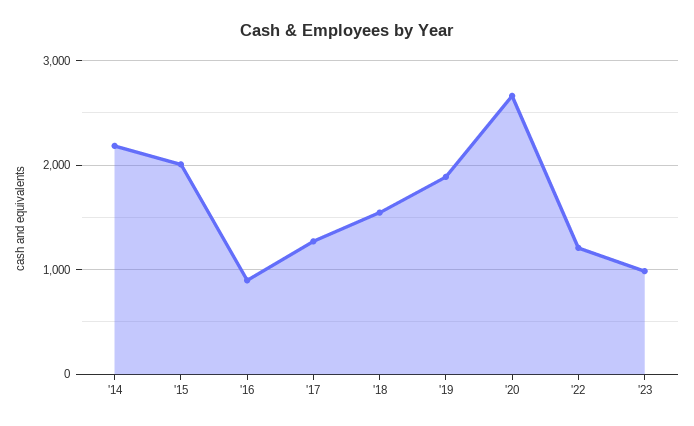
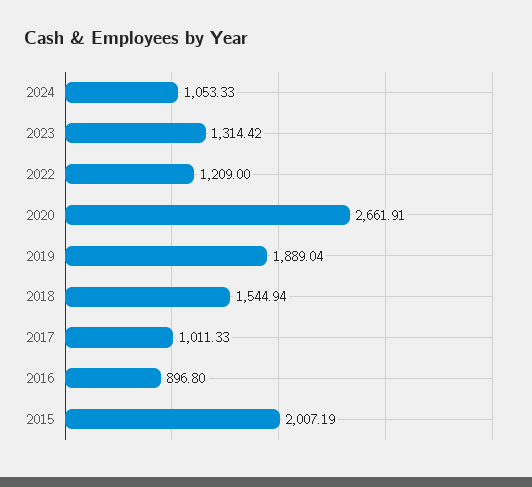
'14: 2200 -> none
'17: 1300 -> 1011.33
'23: 1000 -> 1314.42
2024: none -> 1053.33

